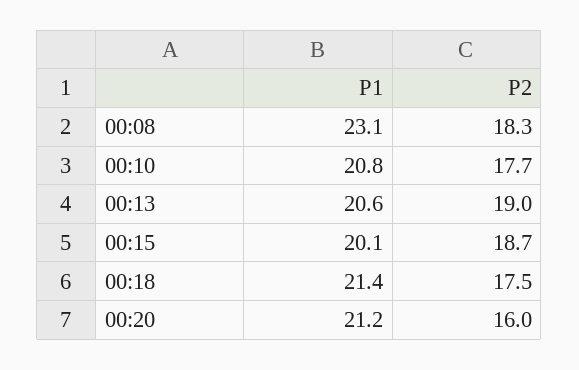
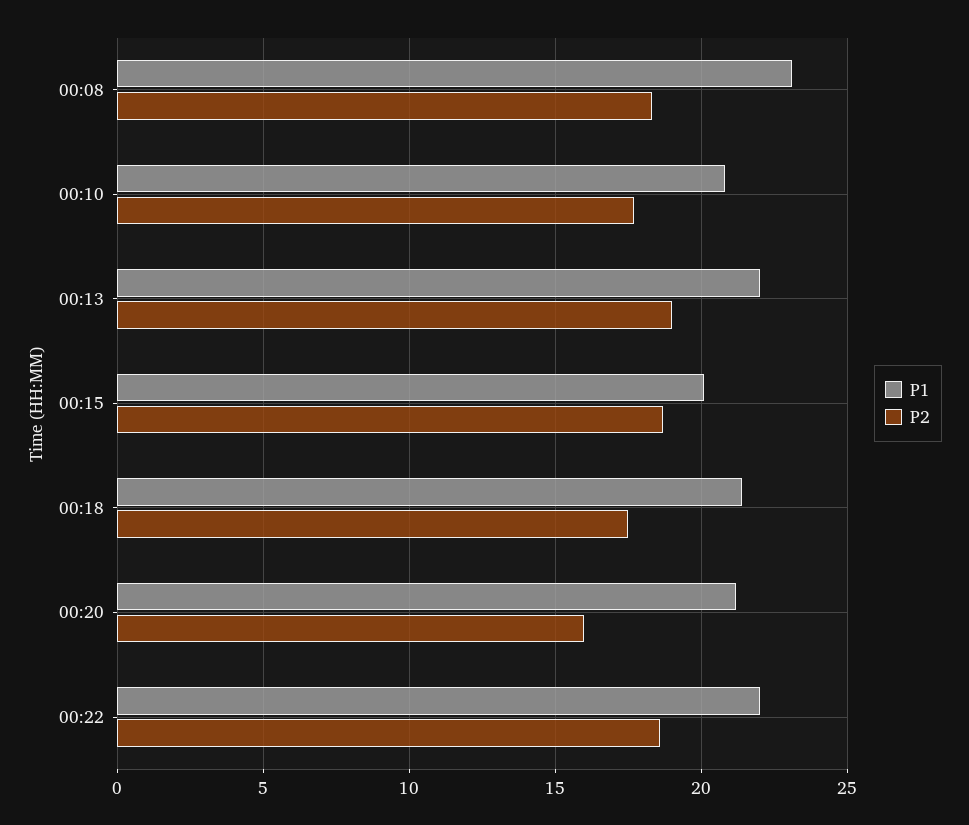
P1, 00:13: 20.6 -> 22
P1, 00:22: none -> 22
P2, 00:22: none -> 18.5

